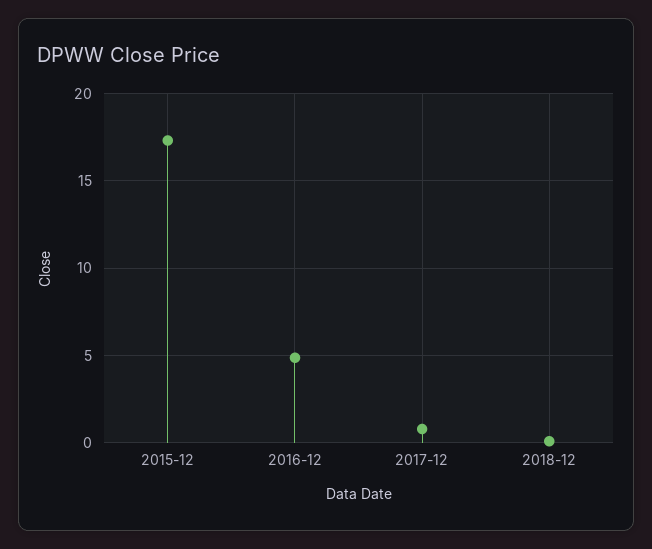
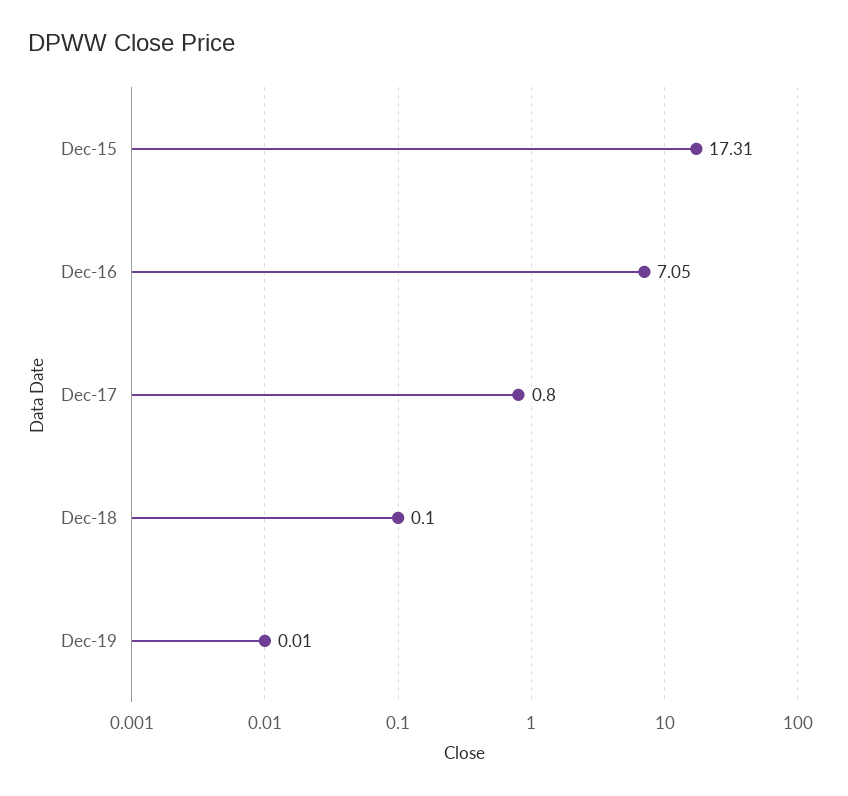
2016-12: 5 -> 7.05
Dec-19: none -> 0.01

